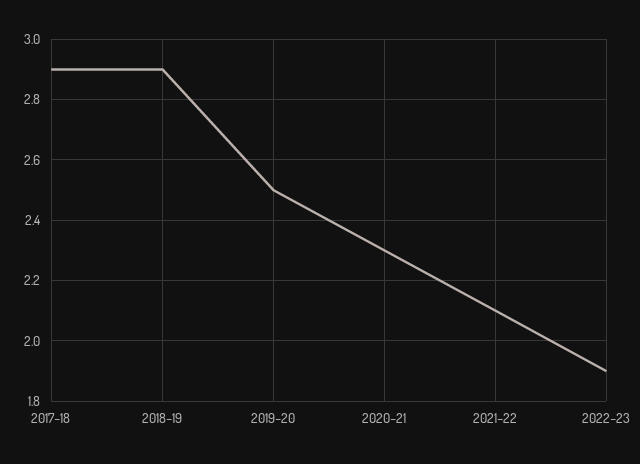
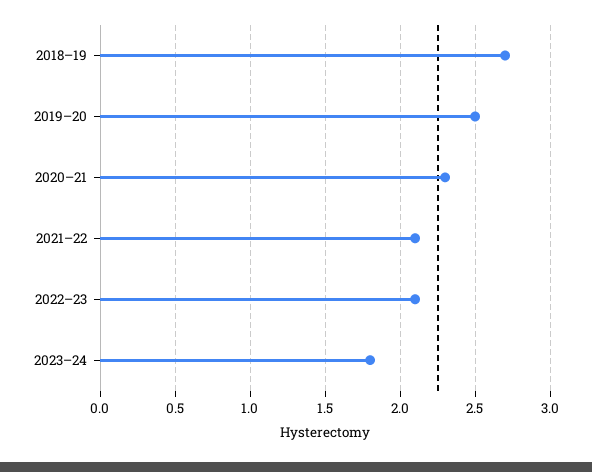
2017–18: 2.9 -> none
2018–19: 2.9 -> 2.7
2022–23: 1.9 -> 2.1
2023–24: none -> 1.8

